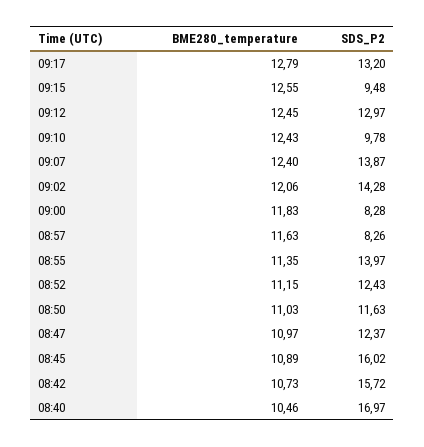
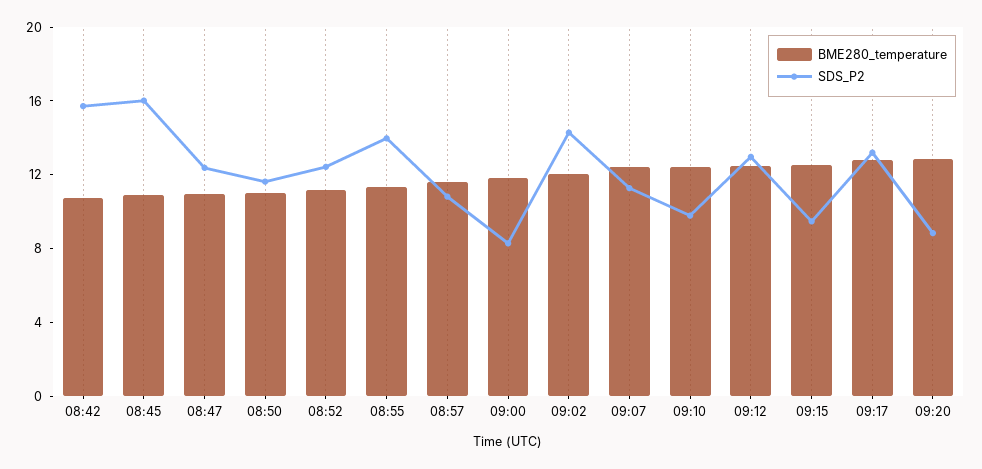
SDS_P2, 09:07: 13.87 -> 11
SDS_P2, 08:57: 8.26 -> 11
BME280_temperature, 08:40: 10.46 -> none
SDS_P2, 08:40: 16.97 -> none
BME280_temperature, 09:20: none -> 13
SDS_P2, 09:20: none -> 9

